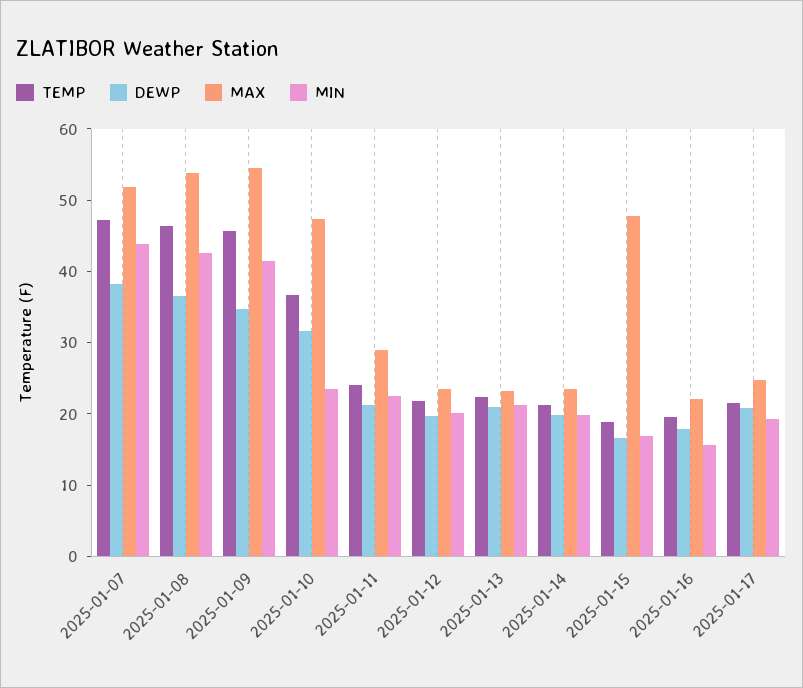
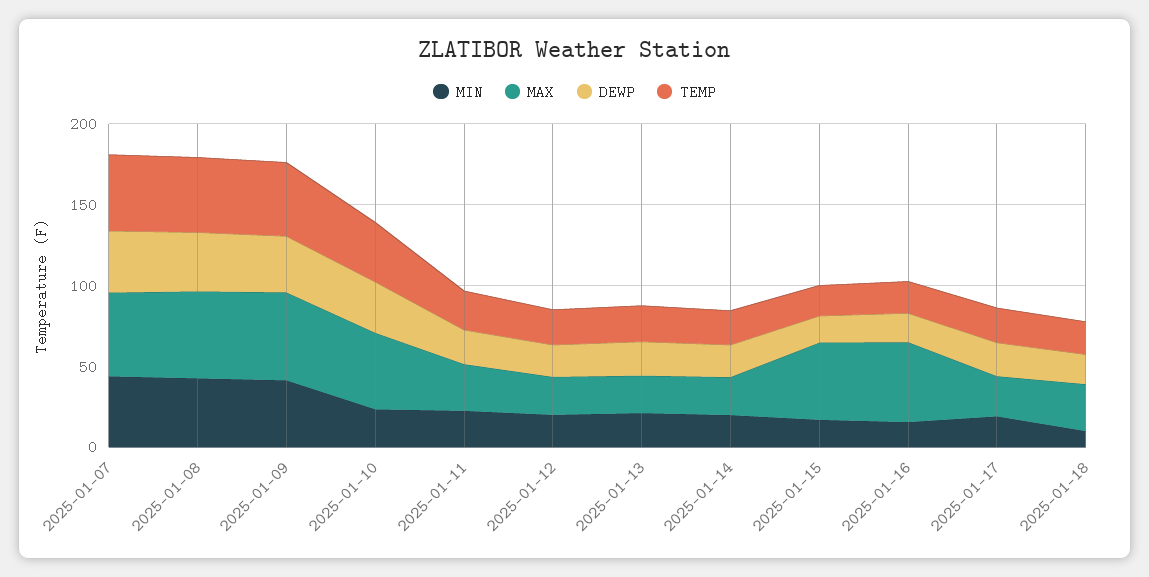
MAX, 2025-01-16: 22 -> 50
MIN, 2025-01-18: none -> 10
MAX, 2025-01-18: none -> 30
DEWP, 2025-01-18: none -> 20
TEMP, 2025-01-18: none -> 20

